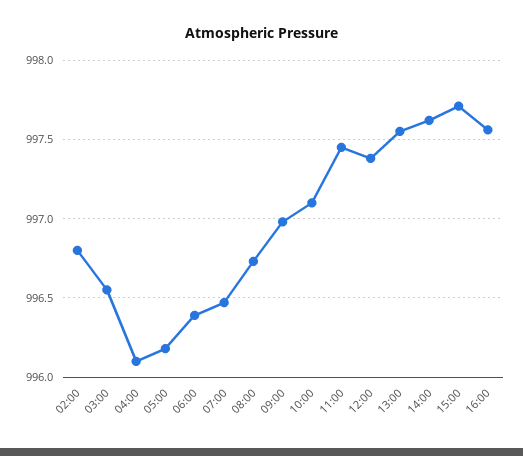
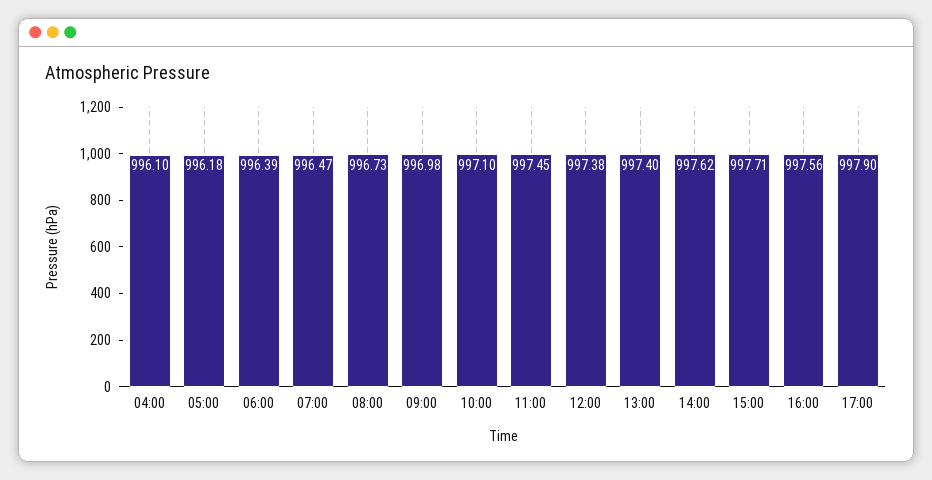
02:00: 996.8 -> none
03:00: 996.55 -> none
13:00: 997.55 -> 997.4
17:00: none -> 997.9

